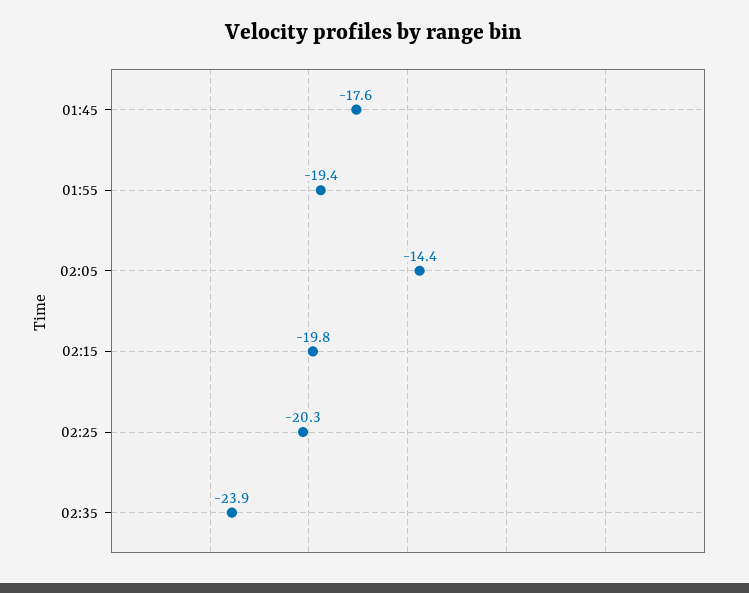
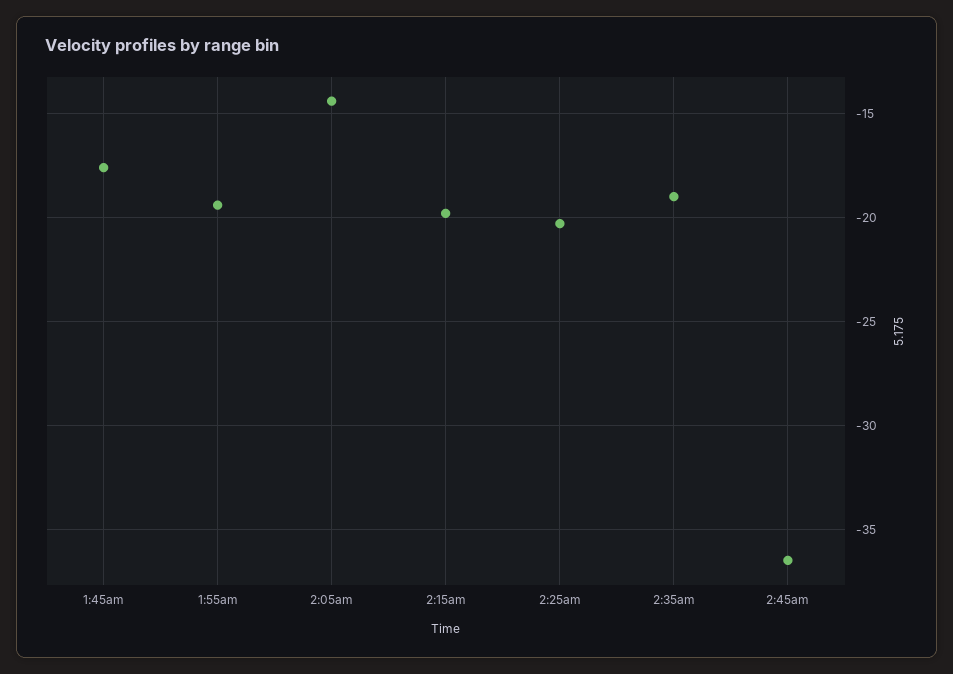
02:35: -23.9 -> -19
2:45am: none -> -36.5

